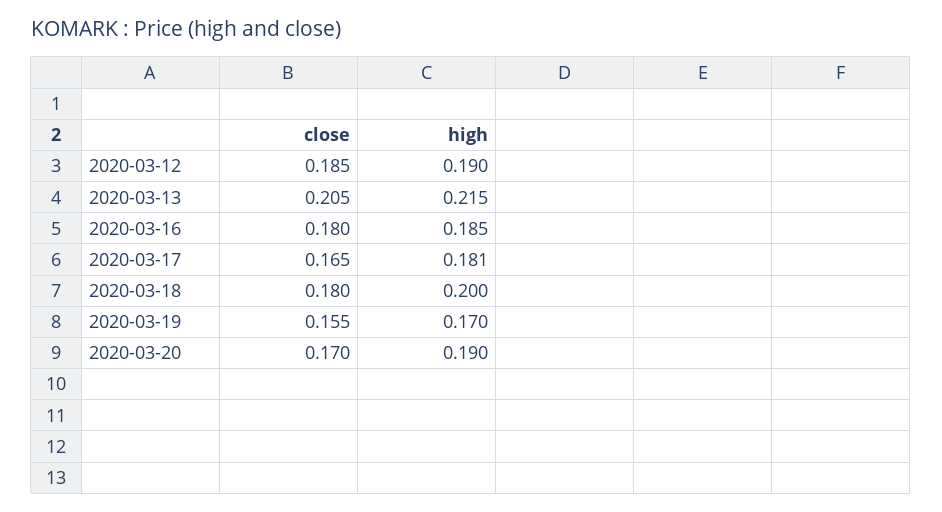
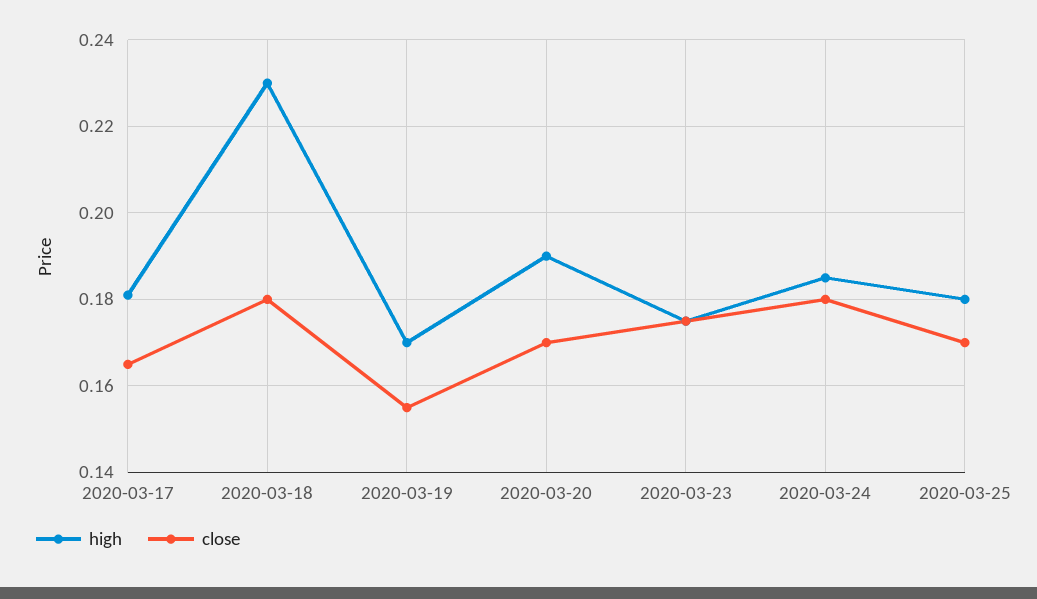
close, 2020-03-12: 0.185 -> none
high, 2020-03-12: 0.19 -> none
close, 2020-03-13: 0.205 -> none
high, 2020-03-13: 0.215 -> none
close, 2020-03-16: 0.18 -> none
high, 2020-03-16: 0.185 -> none
high, 2020-03-18: 0.2 -> 0.23
high, 2020-03-23: none -> 0.175
close, 2020-03-23: none -> 0.175
high, 2020-03-24: none -> 0.185
close, 2020-03-24: none -> 0.18
high, 2020-03-25: none -> 0.18
close, 2020-03-25: none -> 0.17

